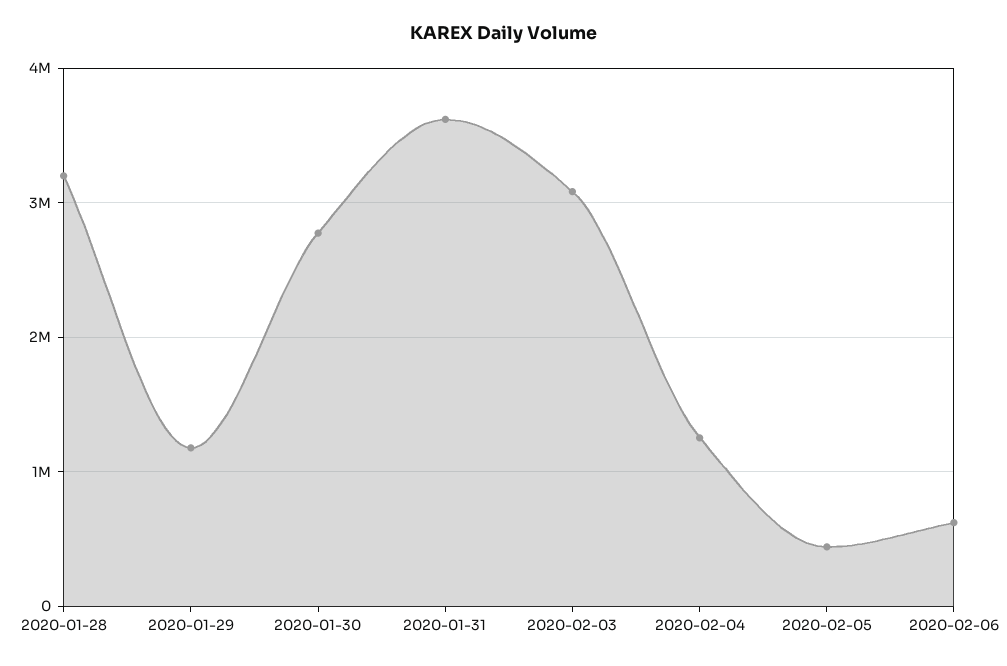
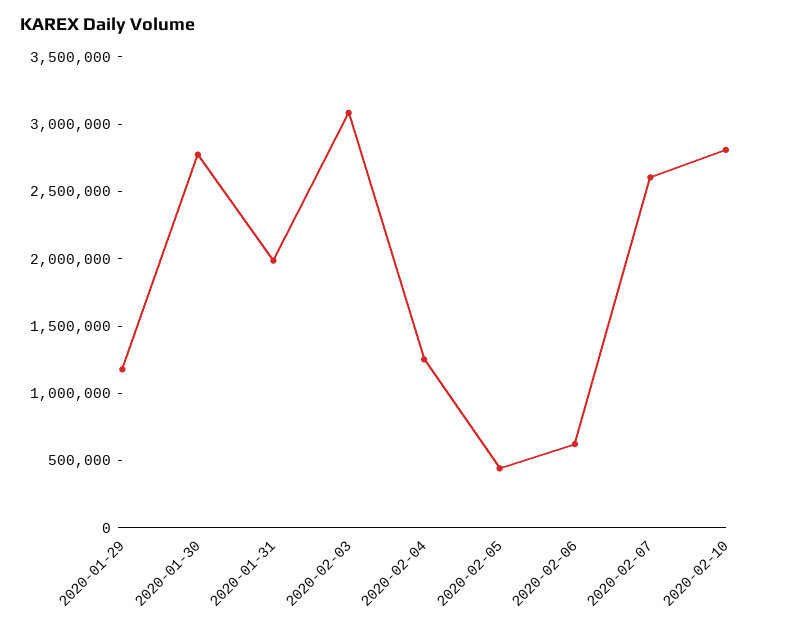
2020-01-28: 3200000 -> none
2020-01-31: 3600000 -> 2000000
2020-02-07: none -> 2600000
2020-02-10: none -> 2800000

